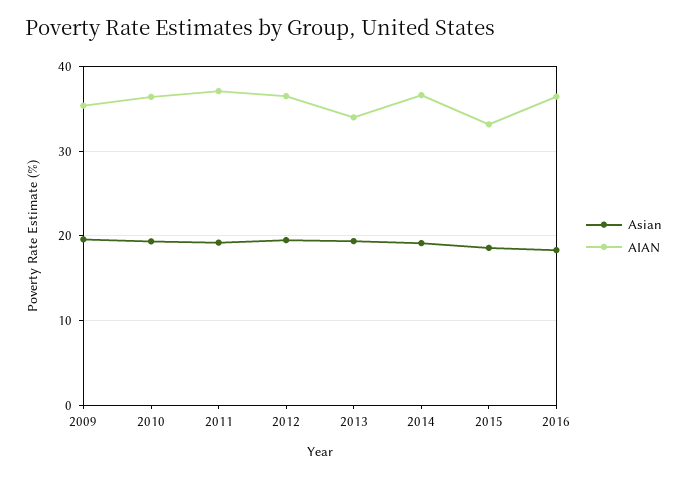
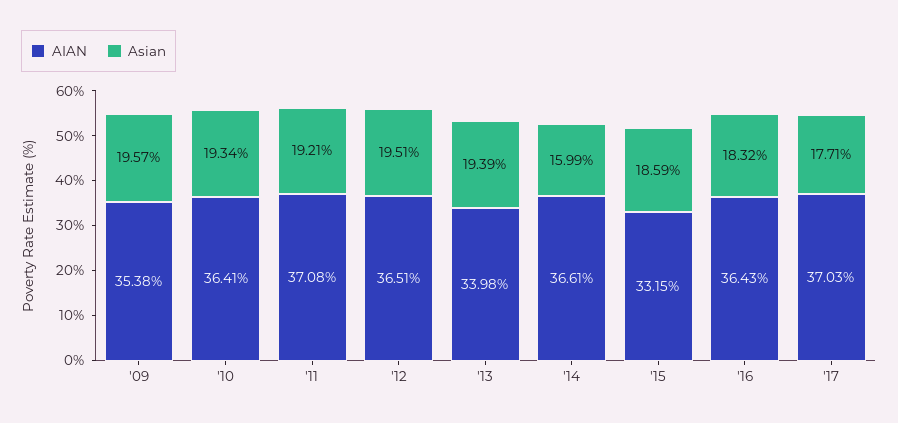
Asian, 2014: 19 -> 15.99
AIAN, '17: none -> 37.03
Asian, '17: none -> 17.71

